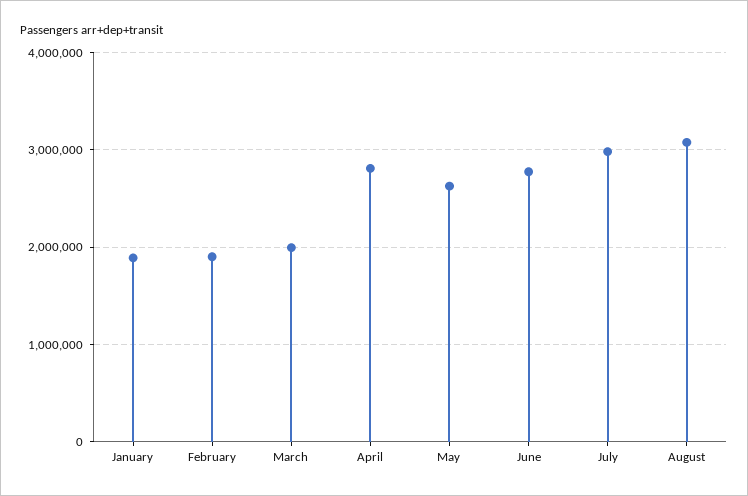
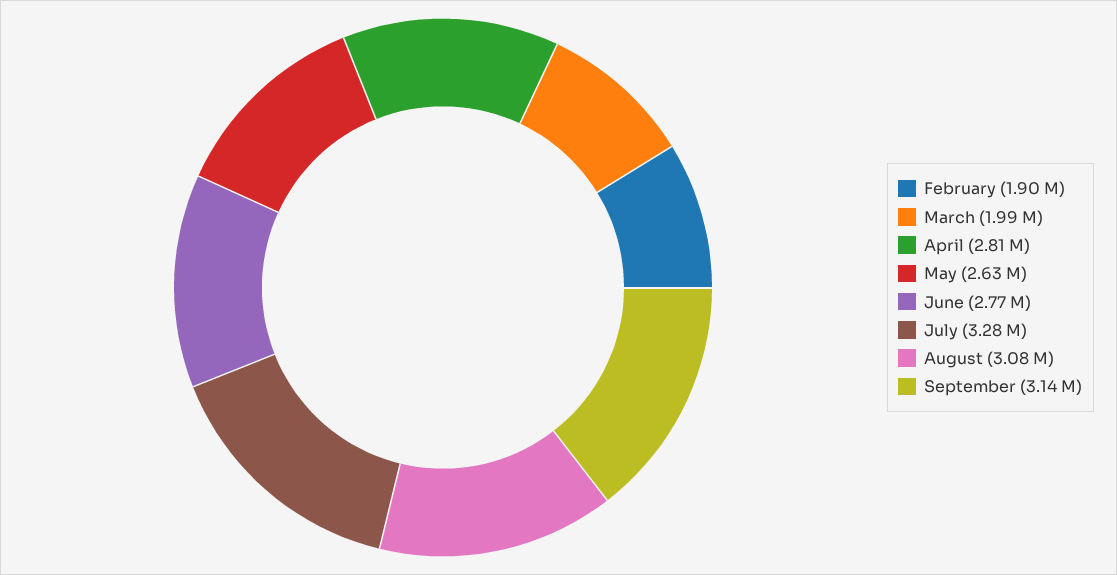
January: 1900000 -> none
July: 3000000 -> 3280000
September: none -> 3140000

